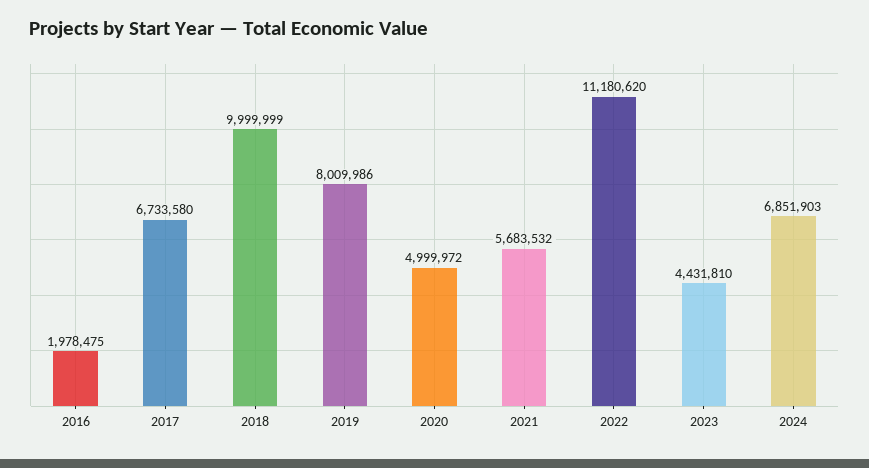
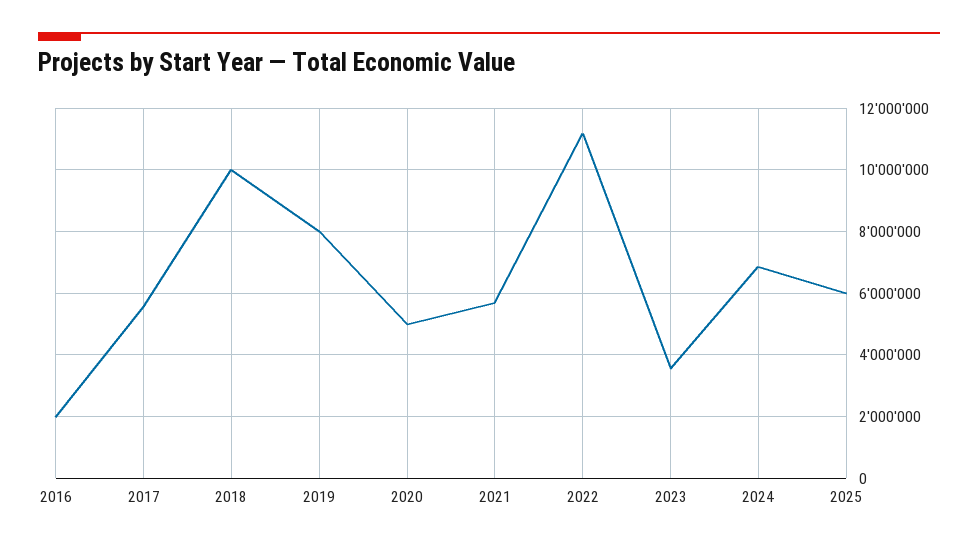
2017: 6733580 -> 5600000
2023: 4431810 -> 3600000
2025: none -> 6000000

